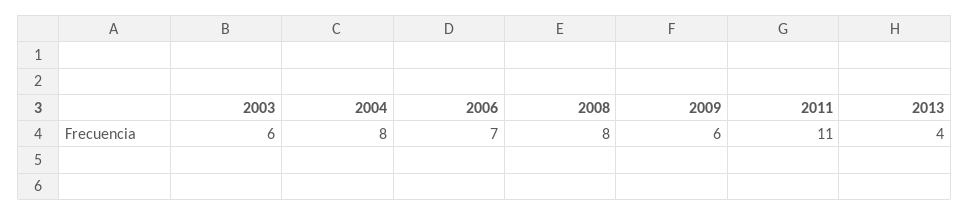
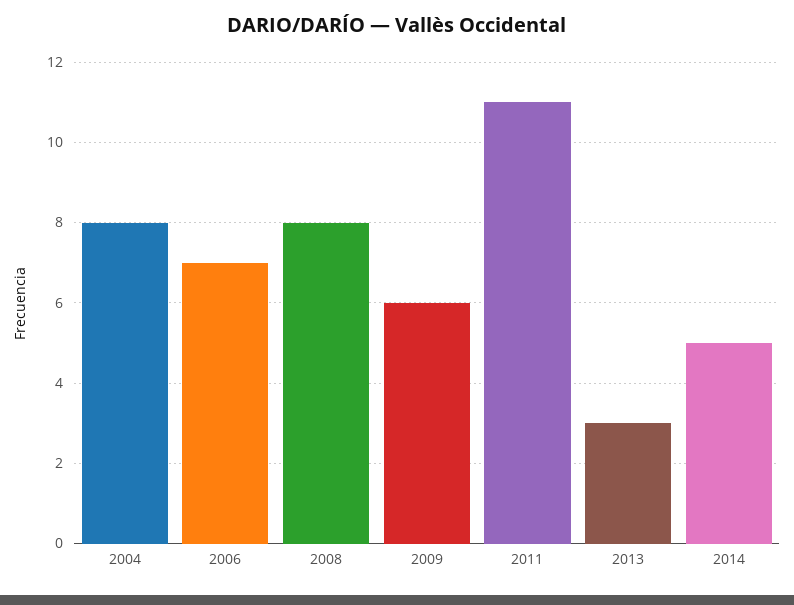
2003: 6 -> none
2013: 4 -> 3
2014: none -> 5

